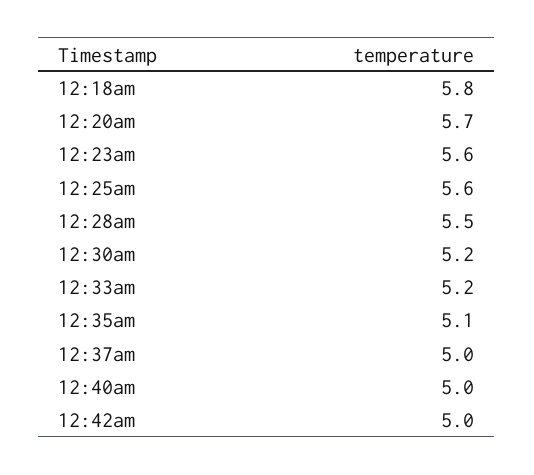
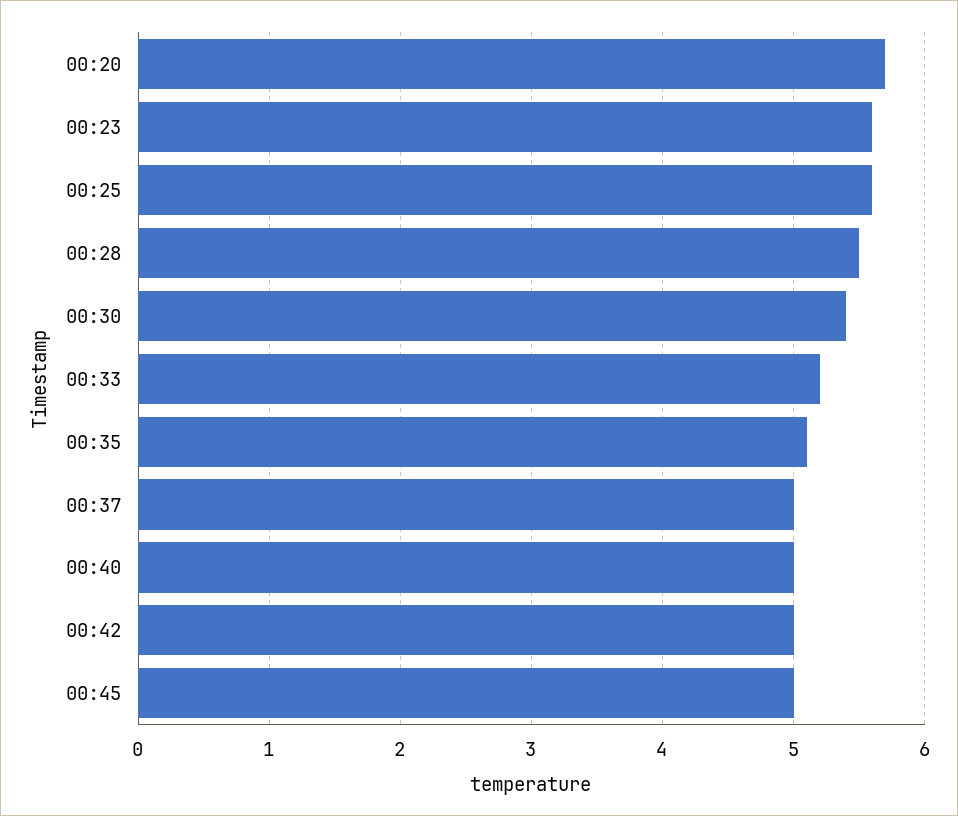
12:18am: 5.8 -> none
12:30am: 5.2 -> 5.4
00:45: none -> 5

